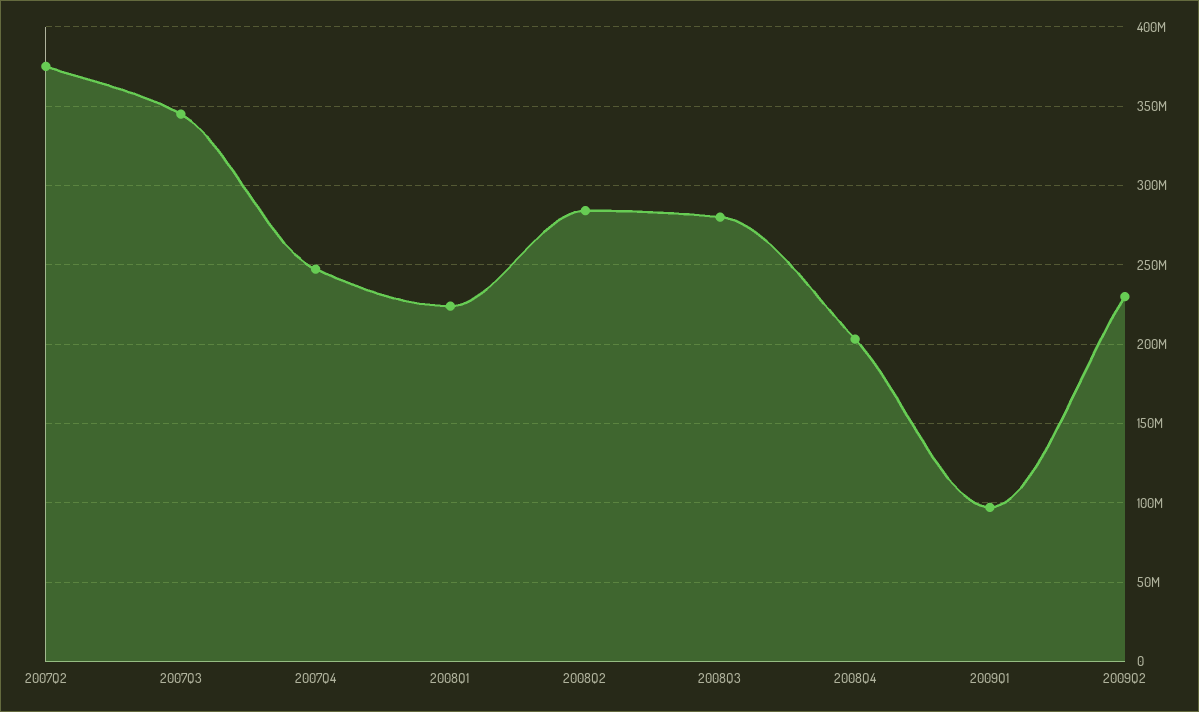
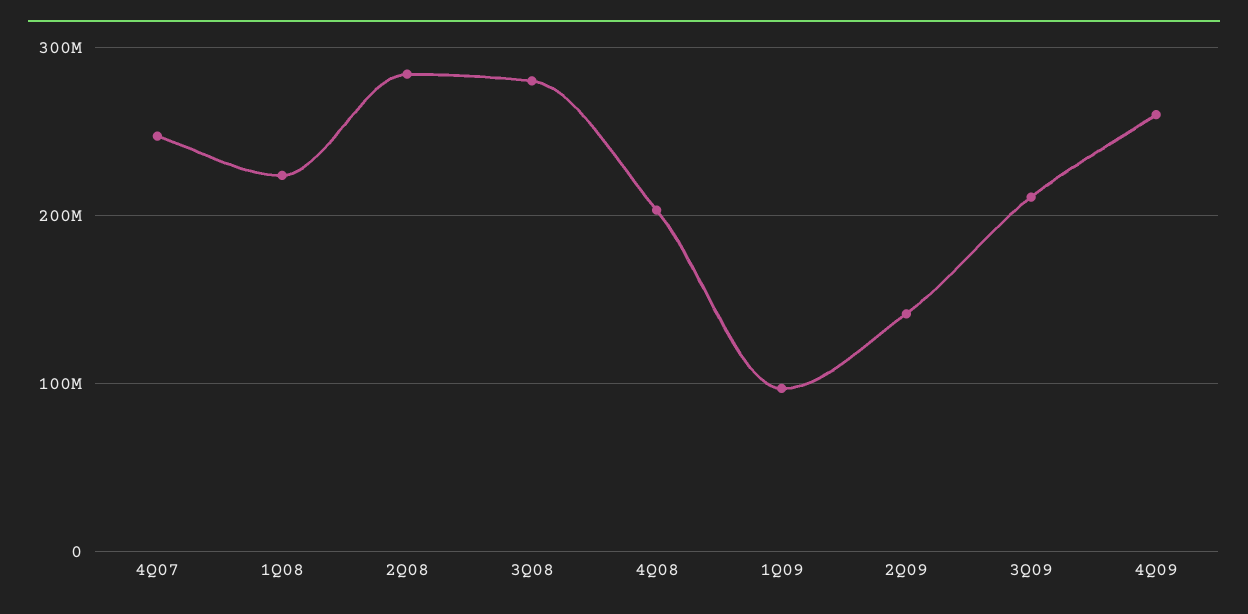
2007Q2: 375000000 -> none
2007Q3: 345000000 -> none
2009Q2: 230000000 -> 140000000
3Q09: none -> 210000000
4Q09: none -> 260000000

